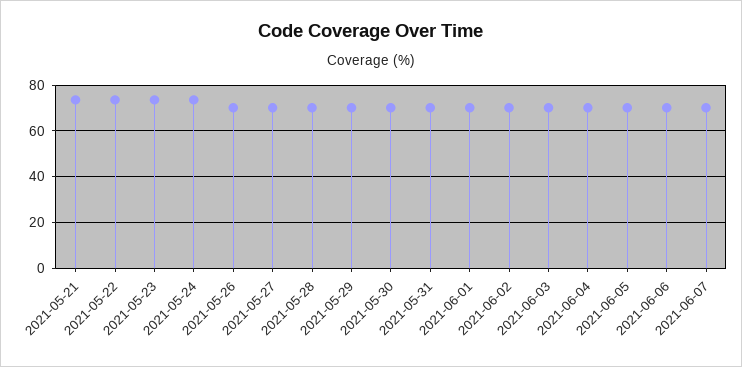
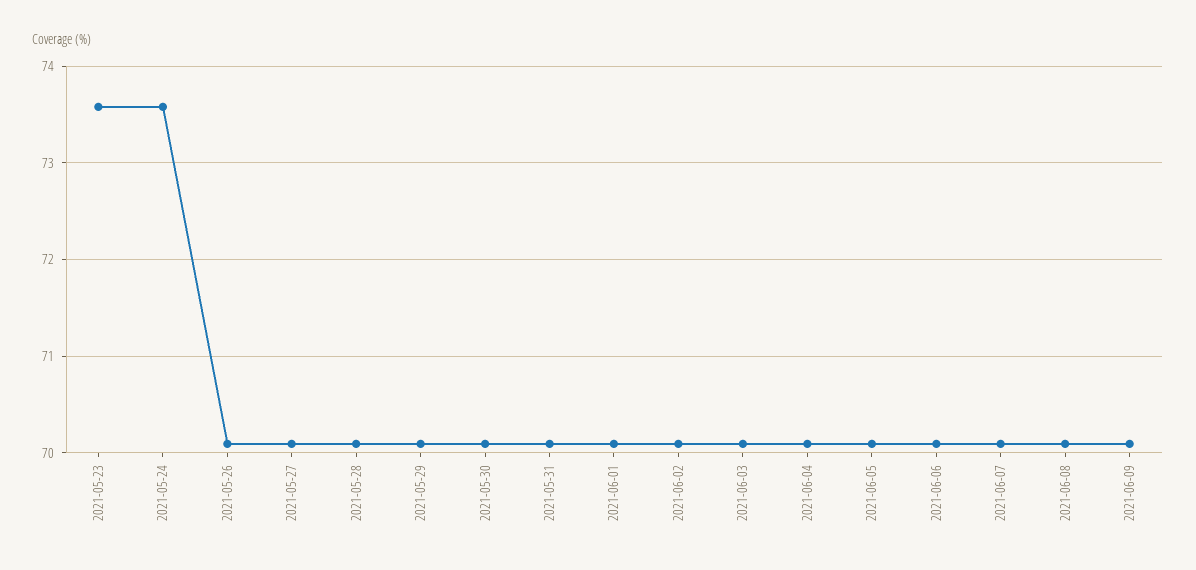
2021-05-21: 75 -> none
2021-05-22: 75 -> none
2021-06-08: none -> 70.1
2021-06-09: none -> 70.1

